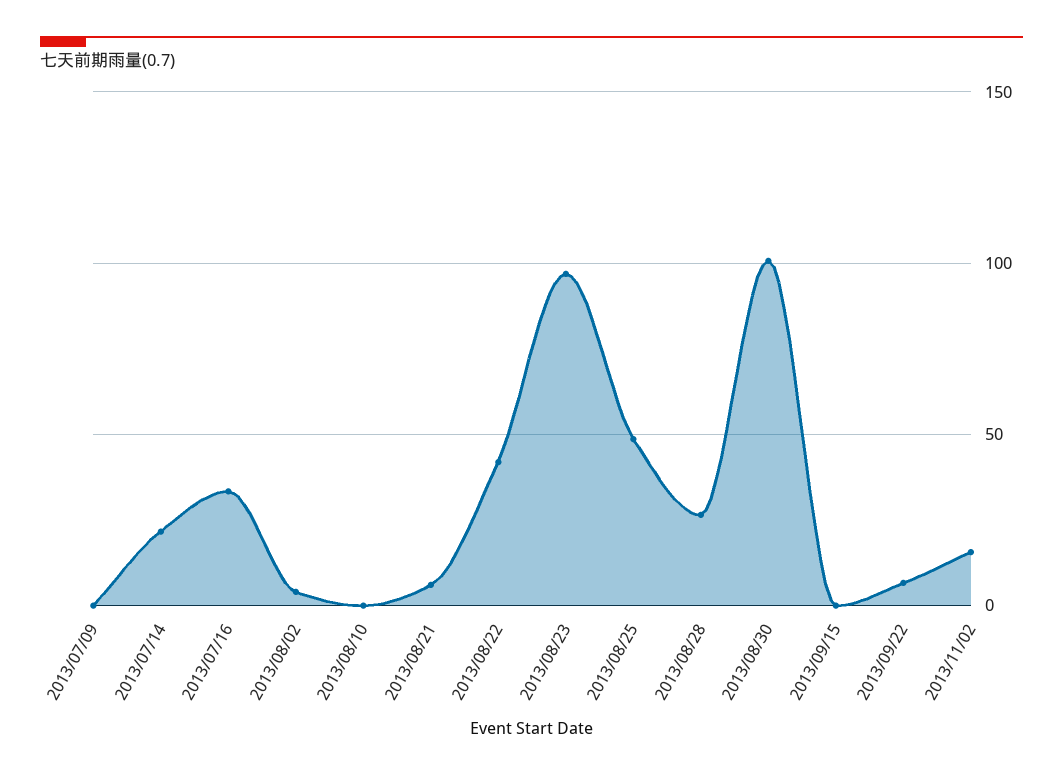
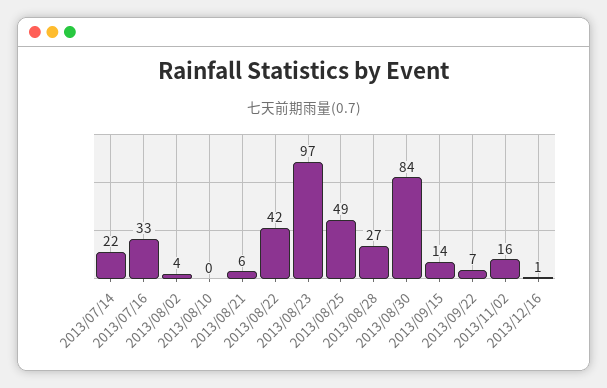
2013/07/09: 0 -> none
2013/08/30: 100 -> 84
2013/09/15: 0 -> 14
2013/12/16: none -> 1

